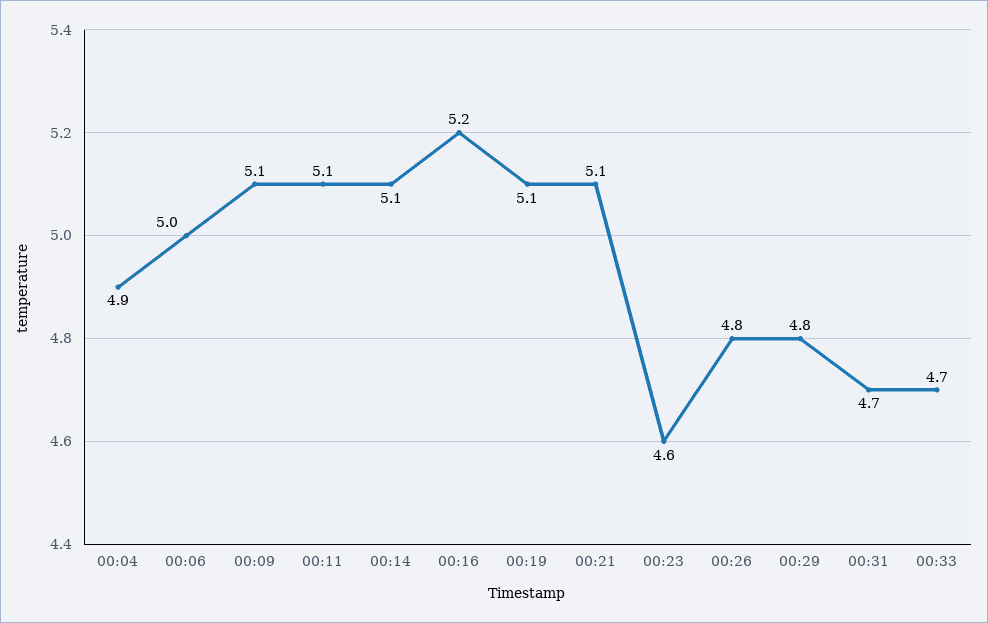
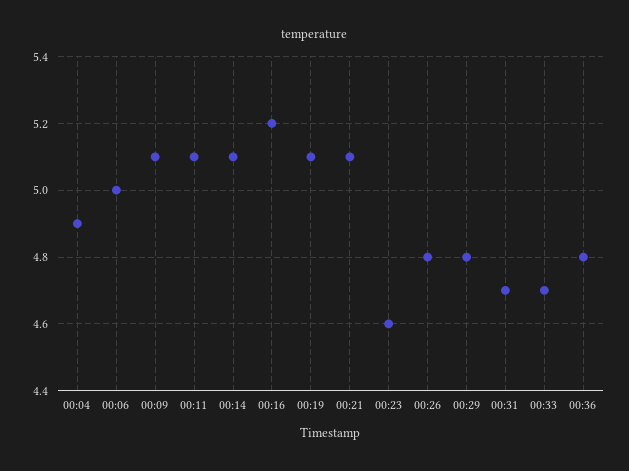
00:36: none -> 4.8

